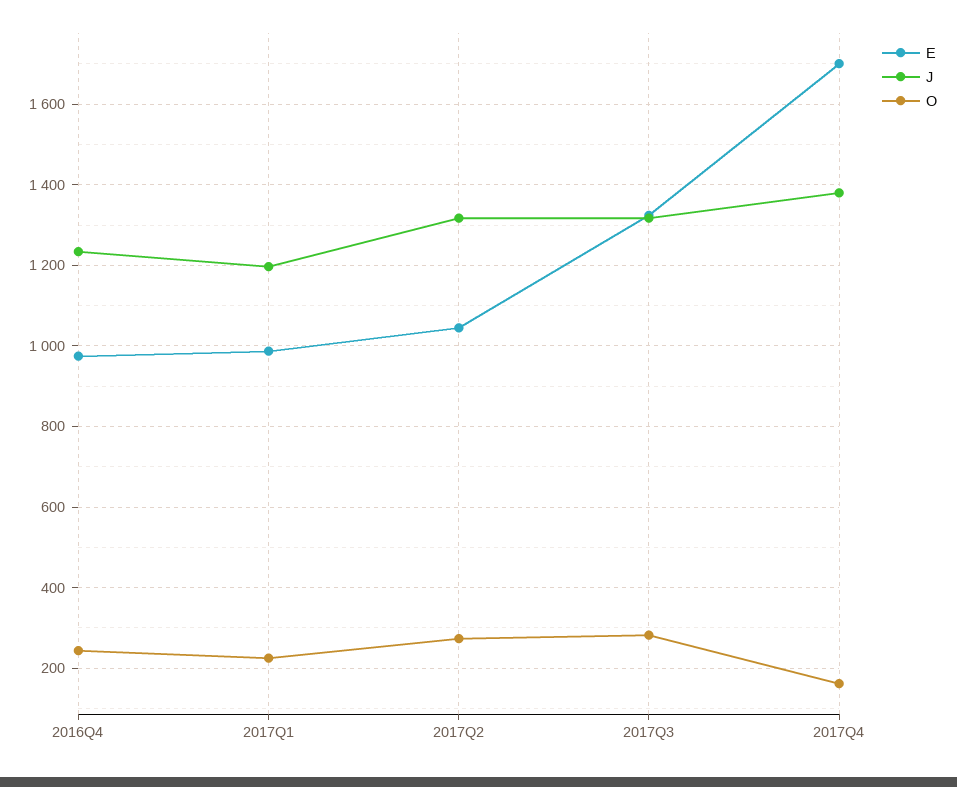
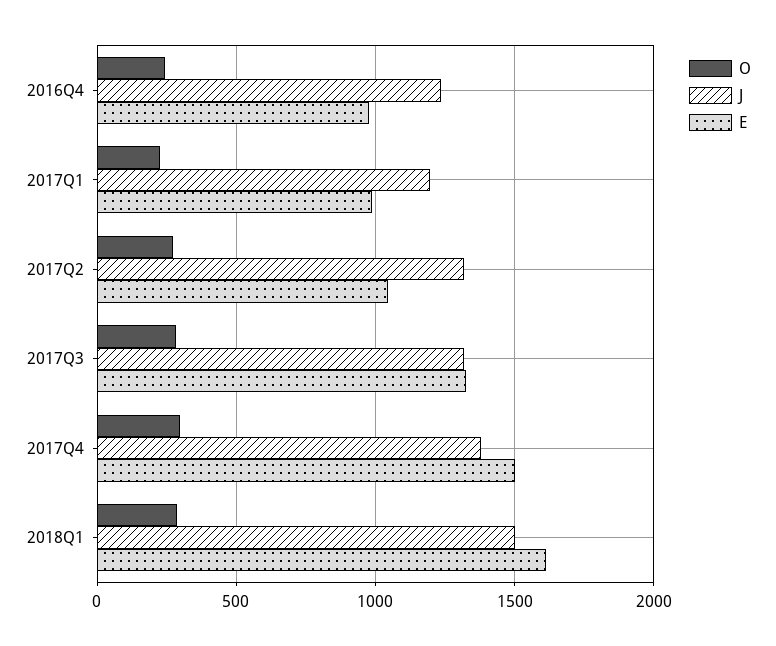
E, 2017Q4: 1700 -> 1500
O, 2017Q4: 160 -> 300
O, 2018Q1: none -> 300
J, 2018Q1: none -> 1500
E, 2018Q1: none -> 1600

